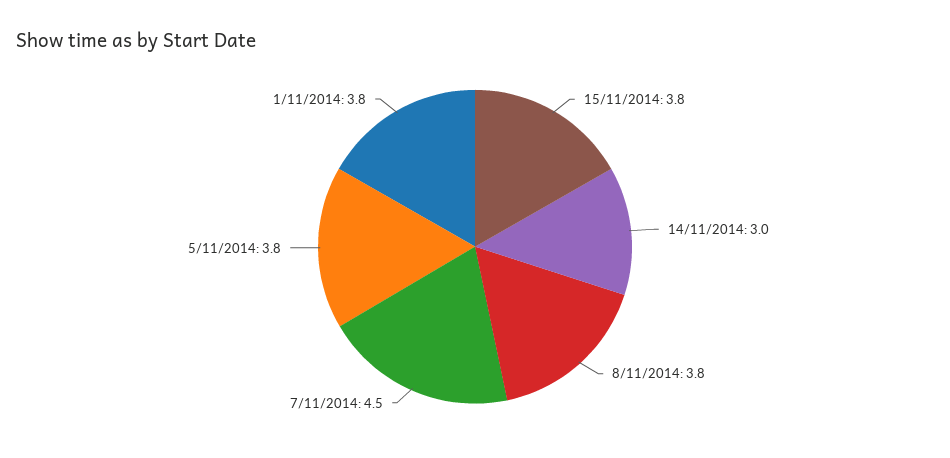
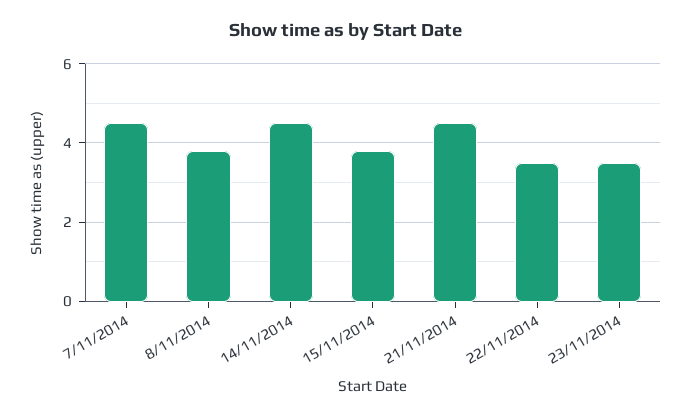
14/11/2014: 3 -> 4.5
5/11/2014: 3.8 -> none
1/11/2014: 3.8 -> none
21/11/2014: none -> 4.5
22/11/2014: none -> 3.5
23/11/2014: none -> 3.5

